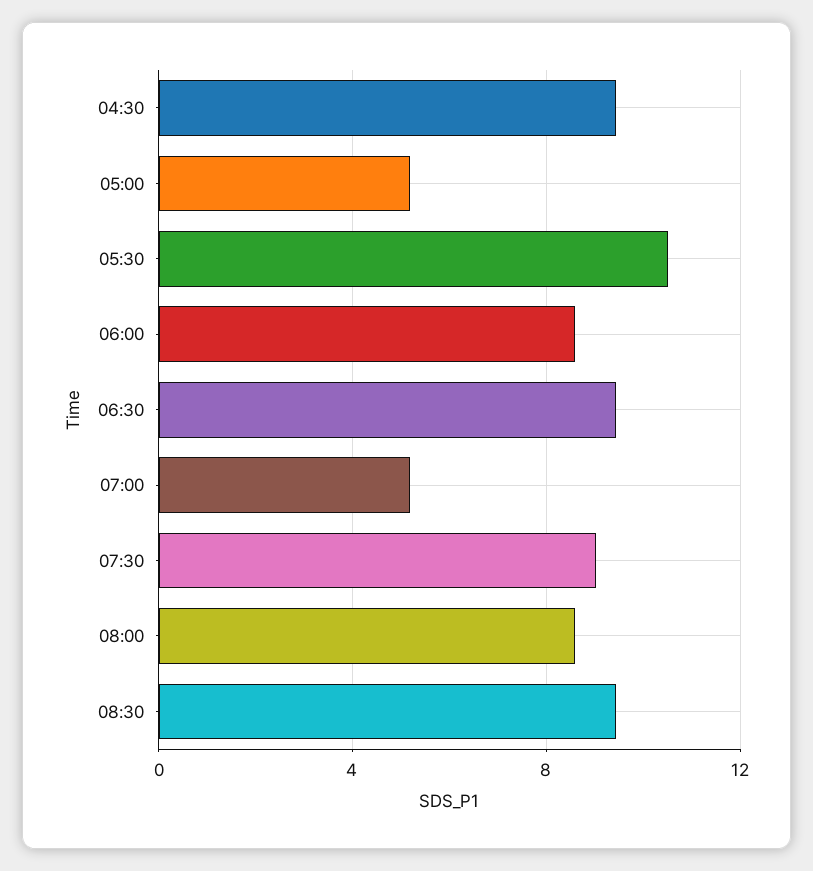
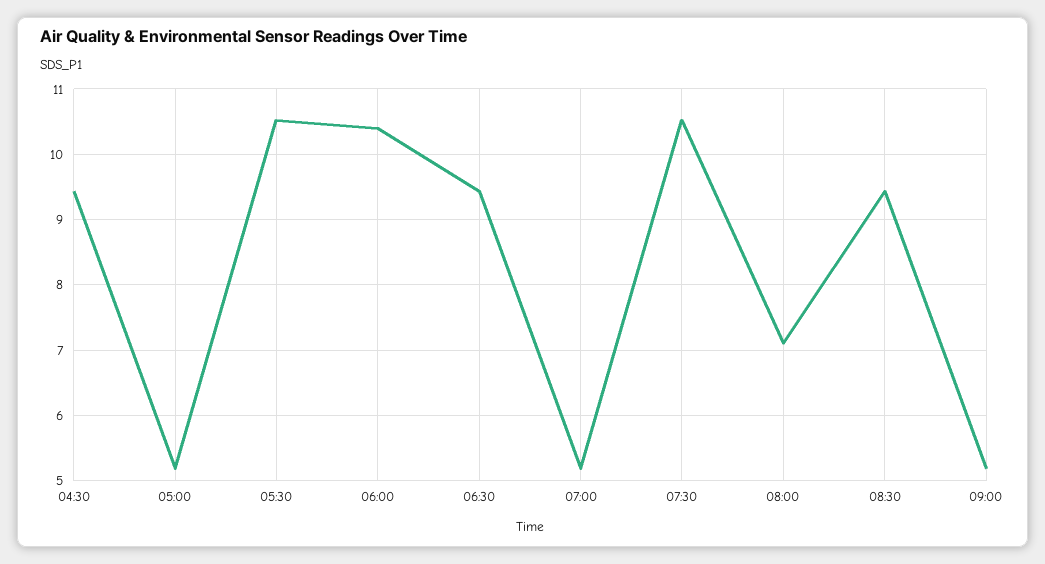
06:00: 8.5 -> 10.4
07:30: 9 -> 10.5
08:00: 8.5 -> 7.1
09:00: none -> 5.2

